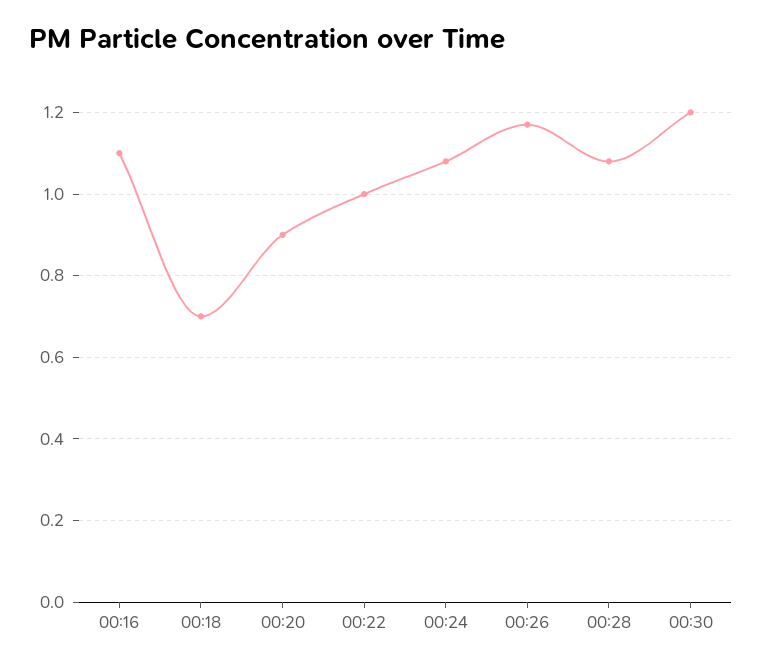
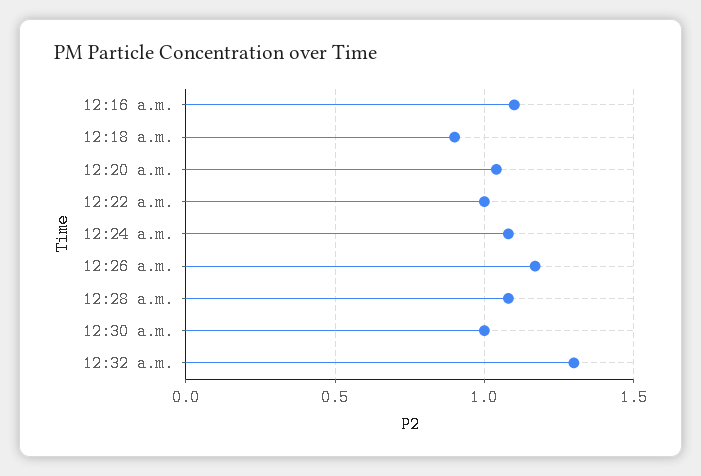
00:18: 0.7 -> 0.9
00:20: 0.9 -> 1.05
00:30: 1.2 -> 1
12:32 a.m.: none -> 1.3

